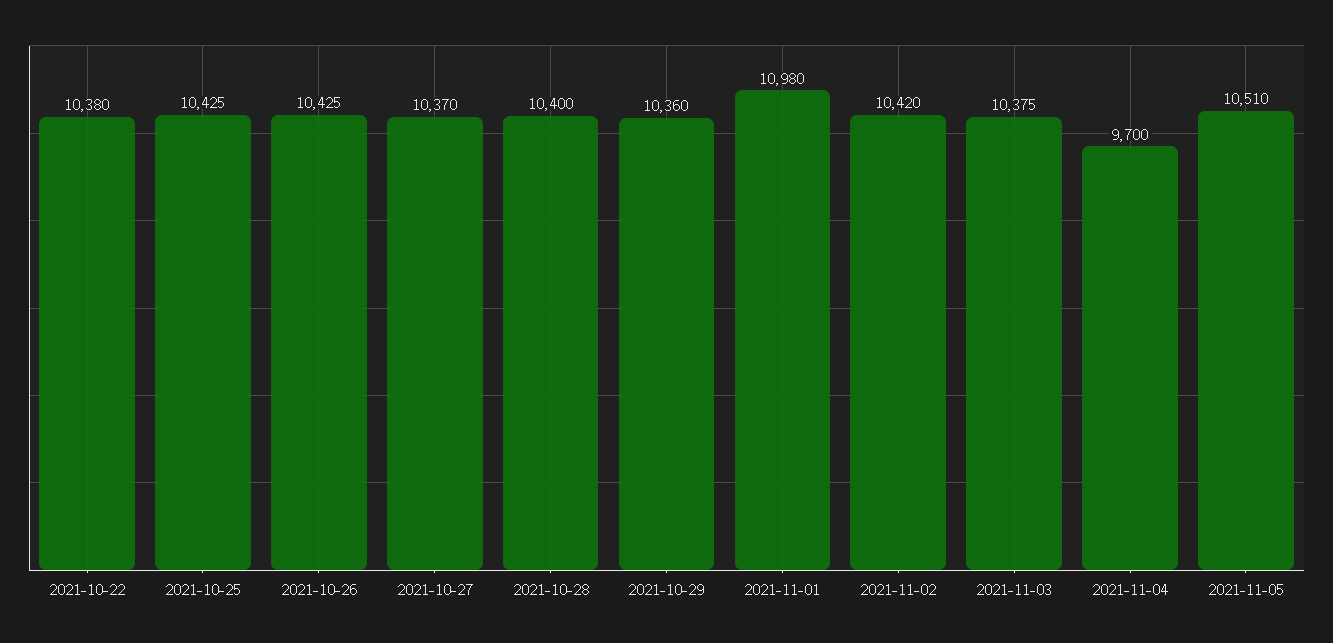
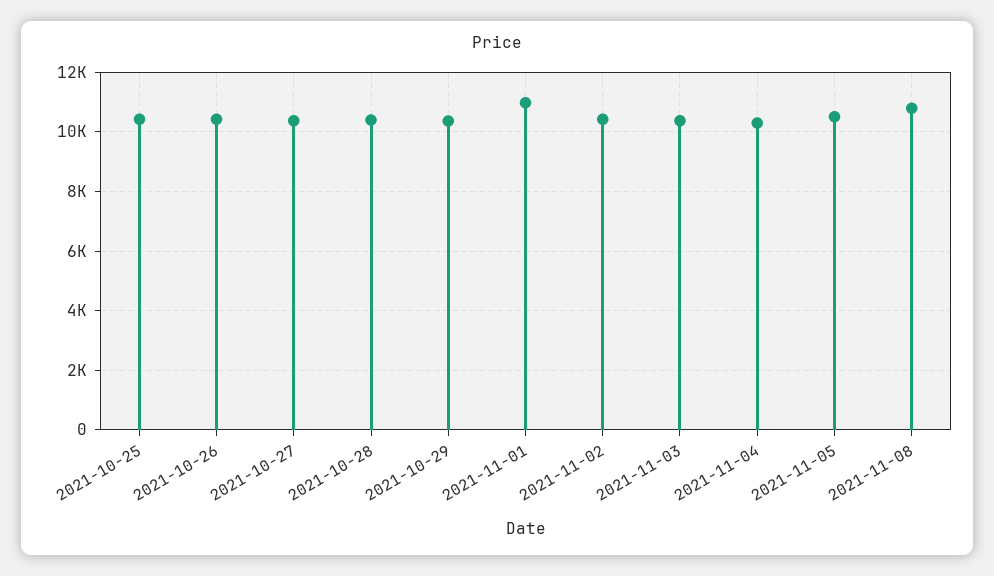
2021-10-22: 10380 -> none
2021-11-04: 9700 -> 10250
2021-11-08: none -> 10750

